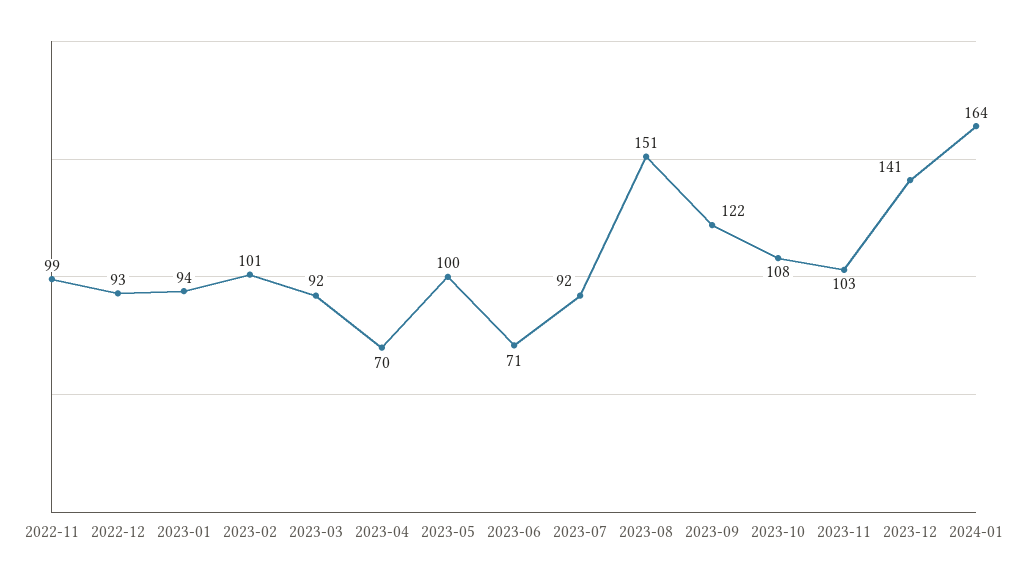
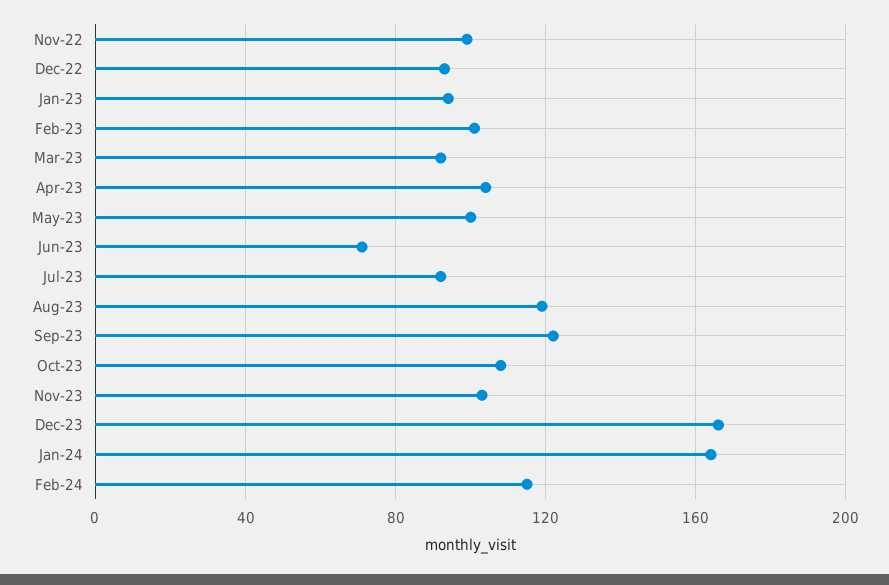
2023-04: 70 -> 105
2023-08: 151 -> 120
2023-12: 141 -> 165
Feb-24: none -> 115

